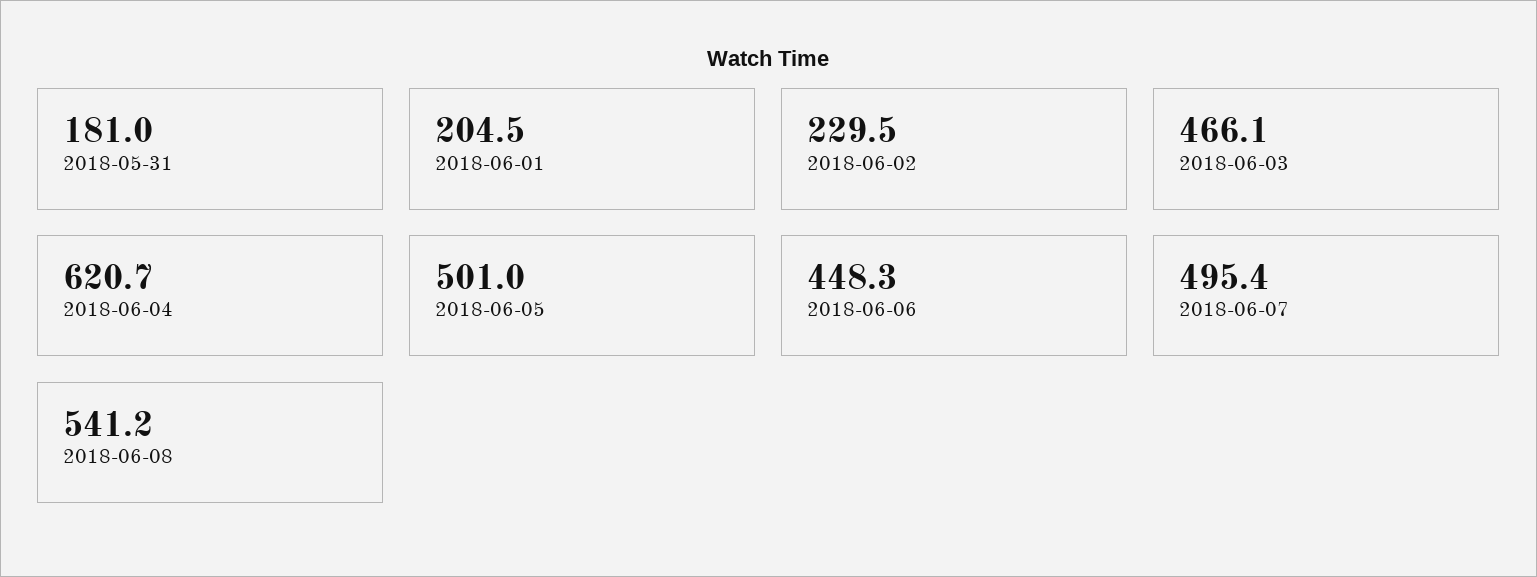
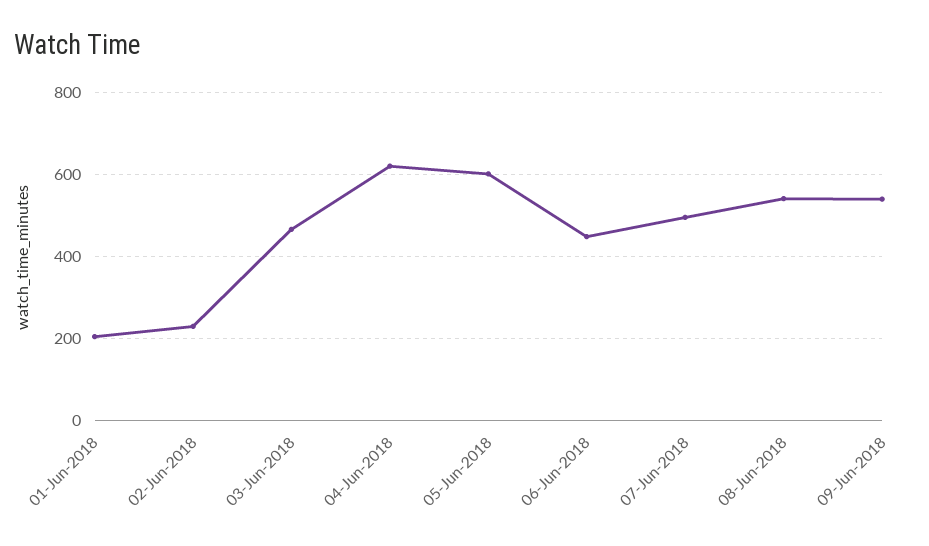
2018-05-31: 181 -> none
2018-06-05: 501 -> 600
09-Jun-2018: none -> 540

